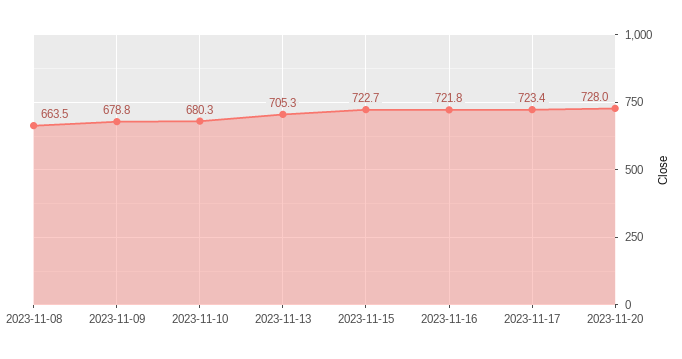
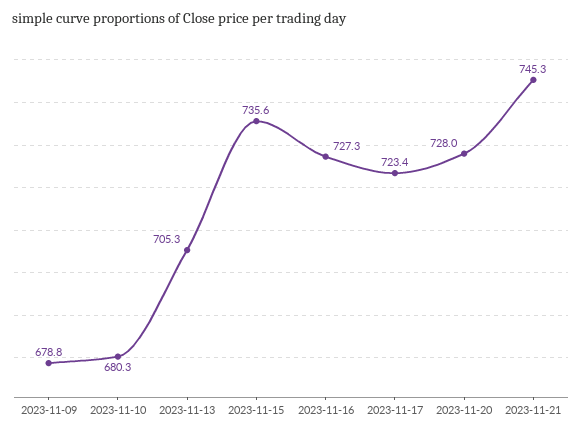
2023-11-08: 663.5 -> none
2023-11-15: 722.7 -> 735.6
2023-11-16: 721.8 -> 727.3
2023-11-21: none -> 745.3

